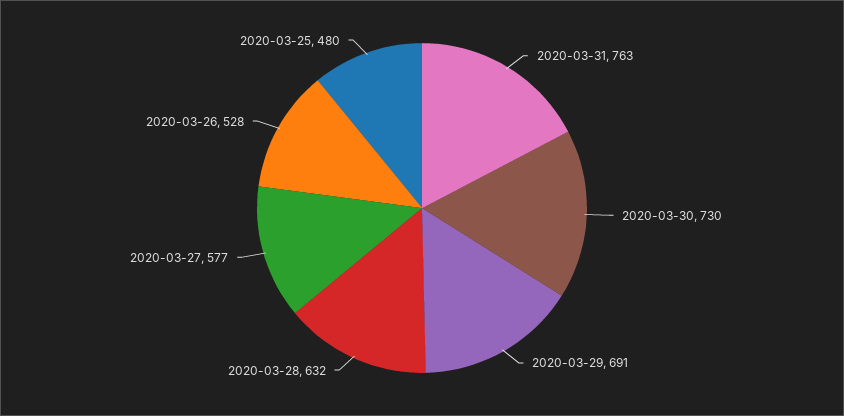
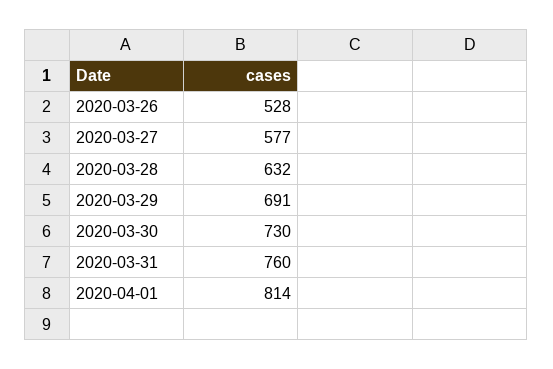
2020-03-31: 763 -> 760
2020-03-25: 480 -> none
2020-04-01: none -> 814

